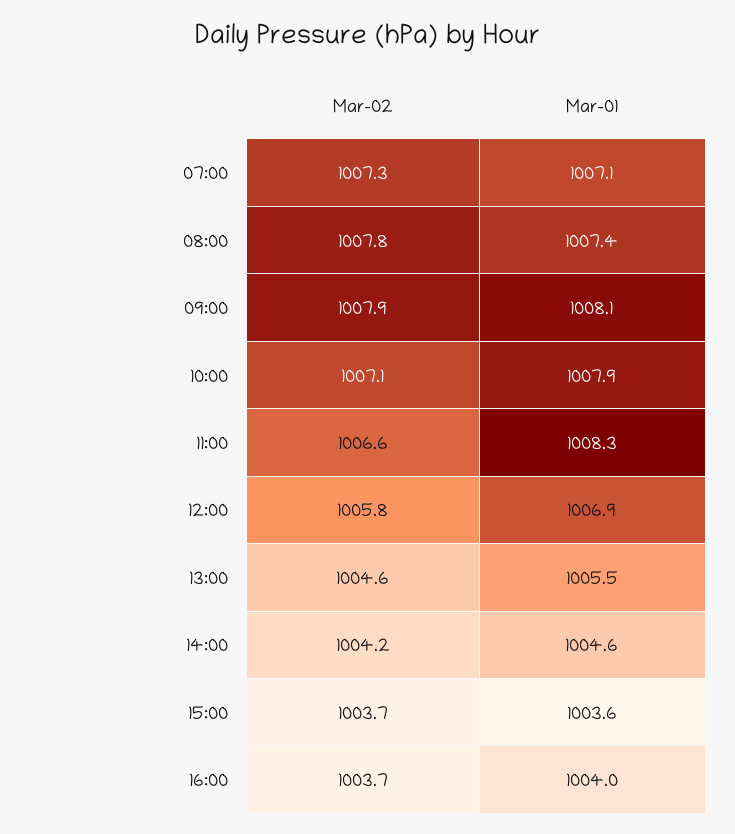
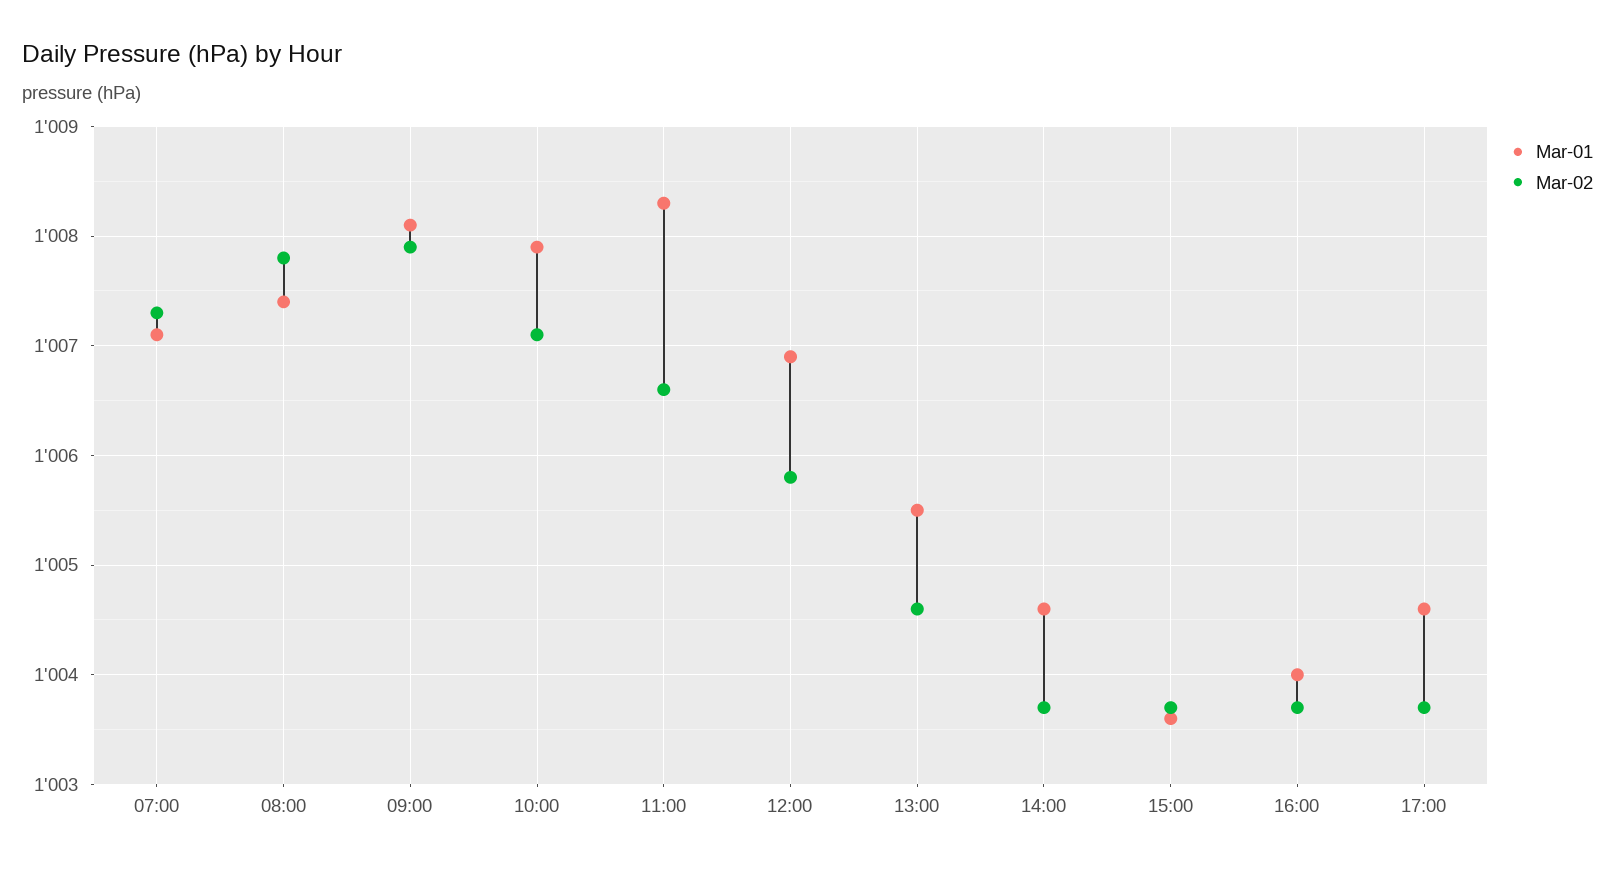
Mar-02, 14:00: 1004.2 -> 1003.7
Mar-01, 17:00: none -> 1004.6
Mar-02, 17:00: none -> 1003.7

